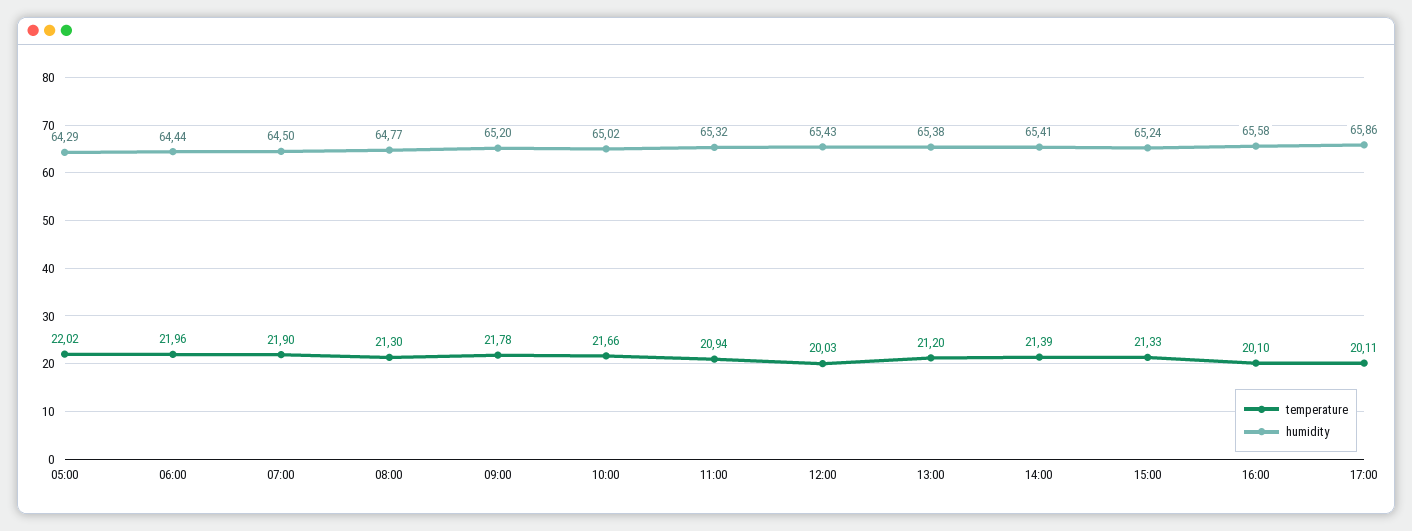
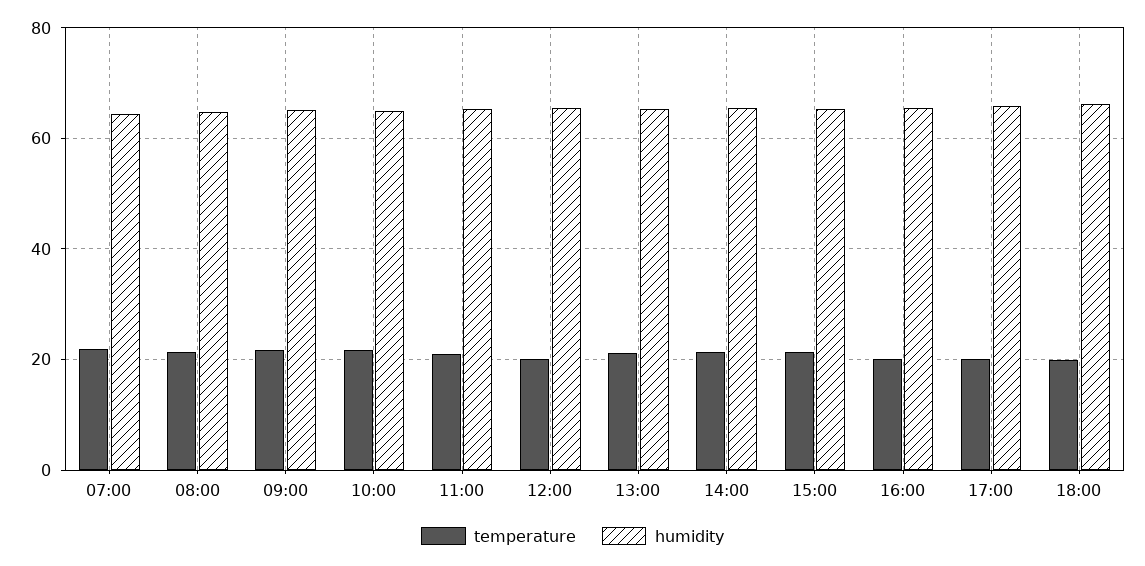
temperature, 05:00: 22.02 -> none
humidity, 05:00: 64.29 -> none
temperature, 06:00: 21.96 -> none
humidity, 06:00: 64.44 -> none
temperature, 18:00: none -> 20
humidity, 18:00: none -> 66

